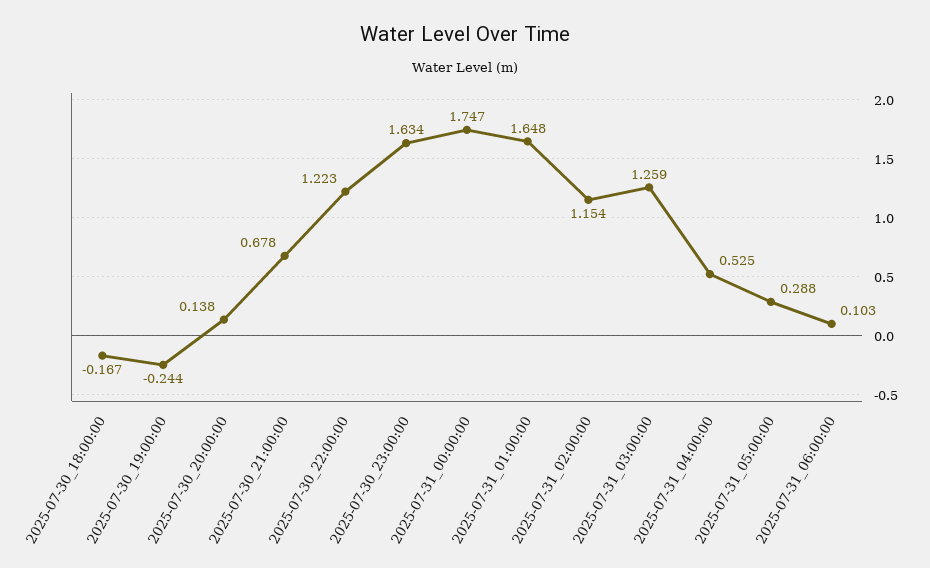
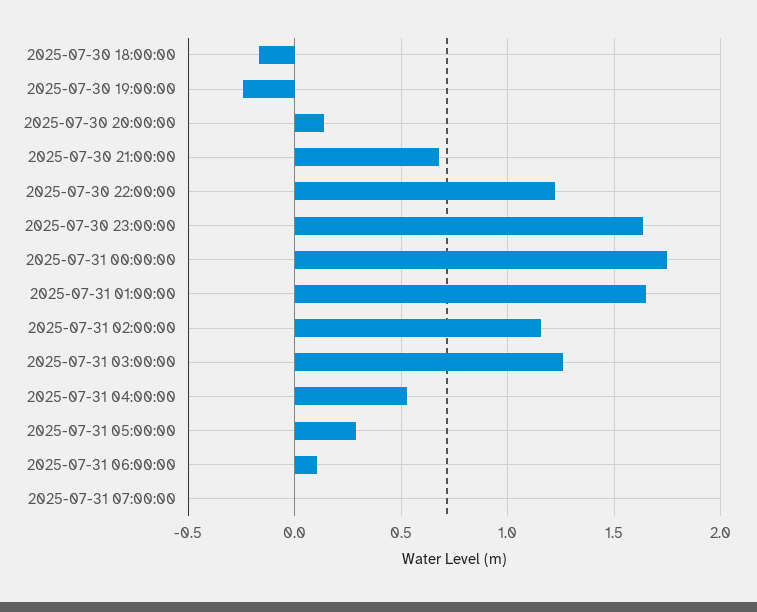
2025-07-31 07:00:00: none -> 0

